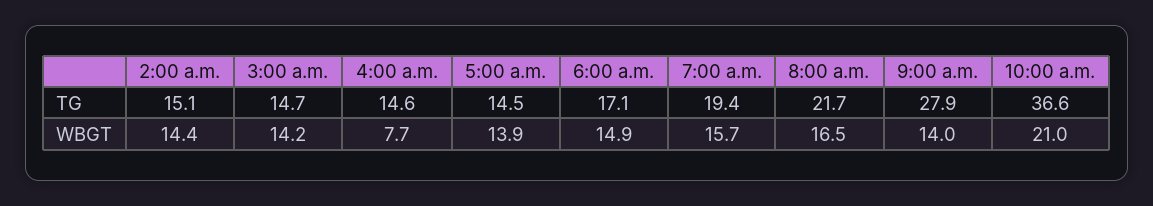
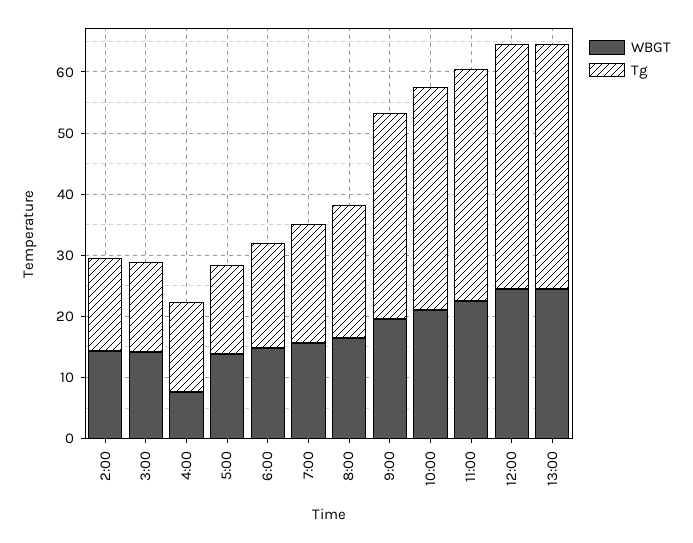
TG, 9:00 a.m.: 27.9 -> 34
WBGT, 9:00 a.m.: 14 -> 20
WBGT, 11:00: none -> 22
TG, 11:00: none -> 38
WBGT, 12:00: none -> 24
TG, 12:00: none -> 40
WBGT, 13:00: none -> 24
TG, 13:00: none -> 40

